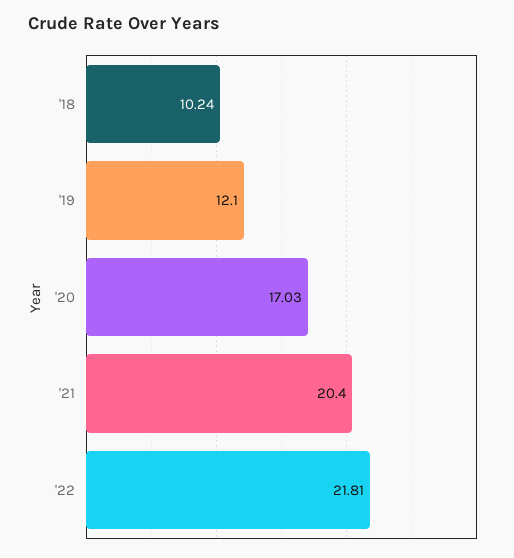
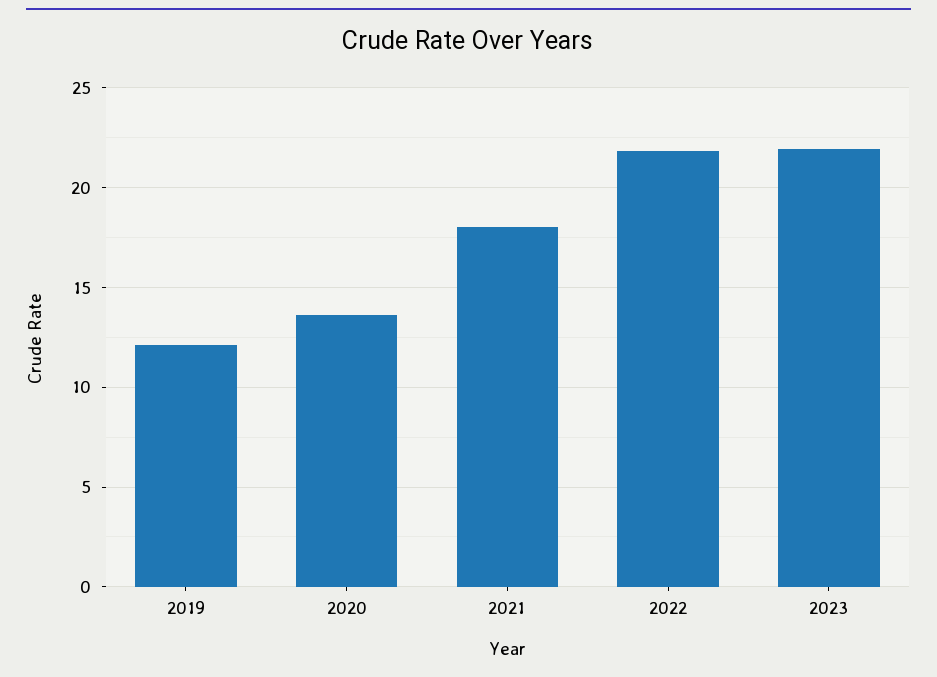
'18: 10.24 -> none
'20: 17.03 -> 13.5
'21: 20.4 -> 18
2023: none -> 22

